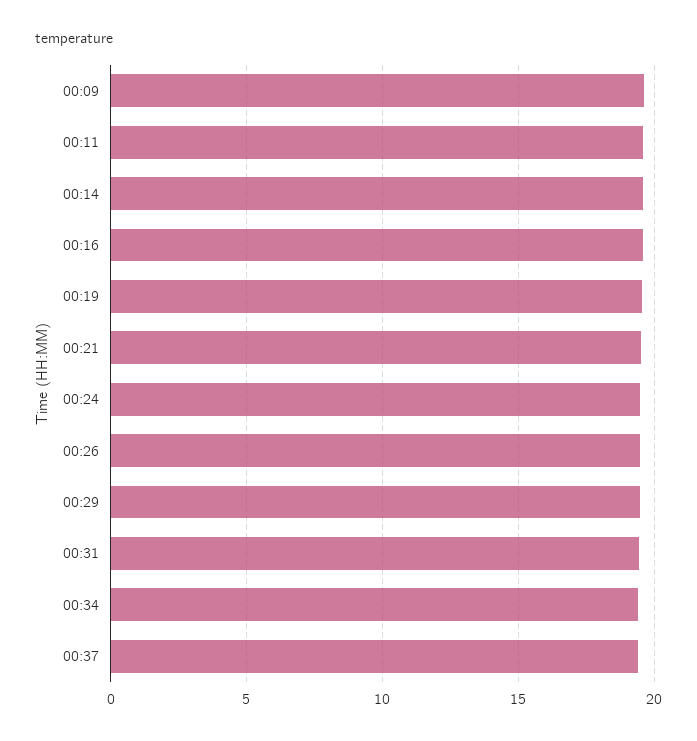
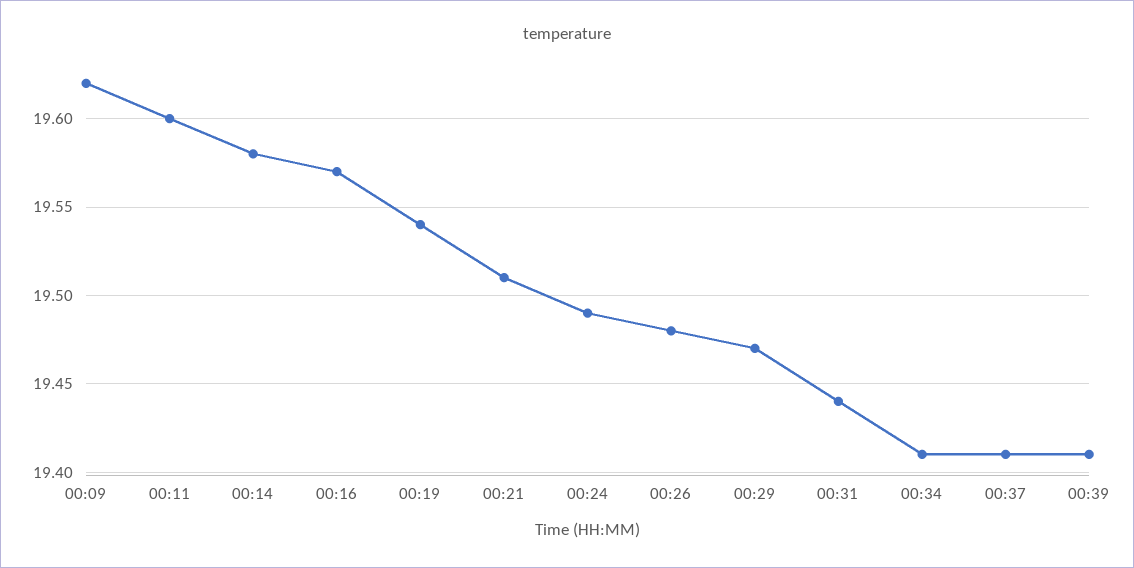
00:39: none -> 19.41

